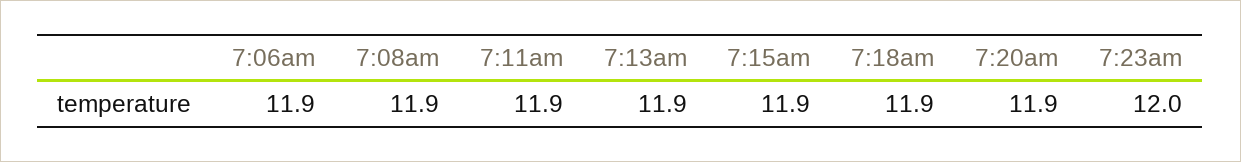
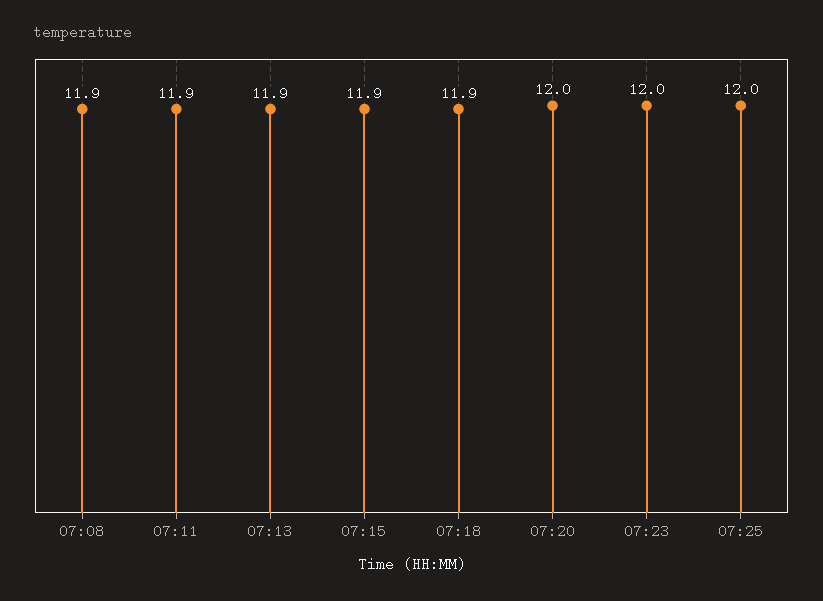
7:06am: 11.9 -> none
7:20am: 11.9 -> 12
07:25: none -> 12

